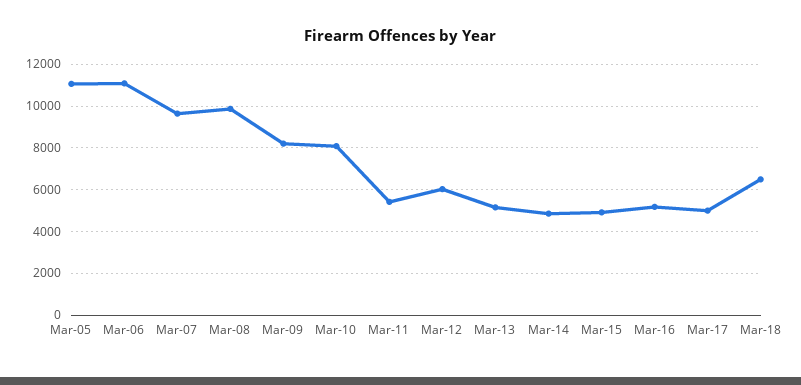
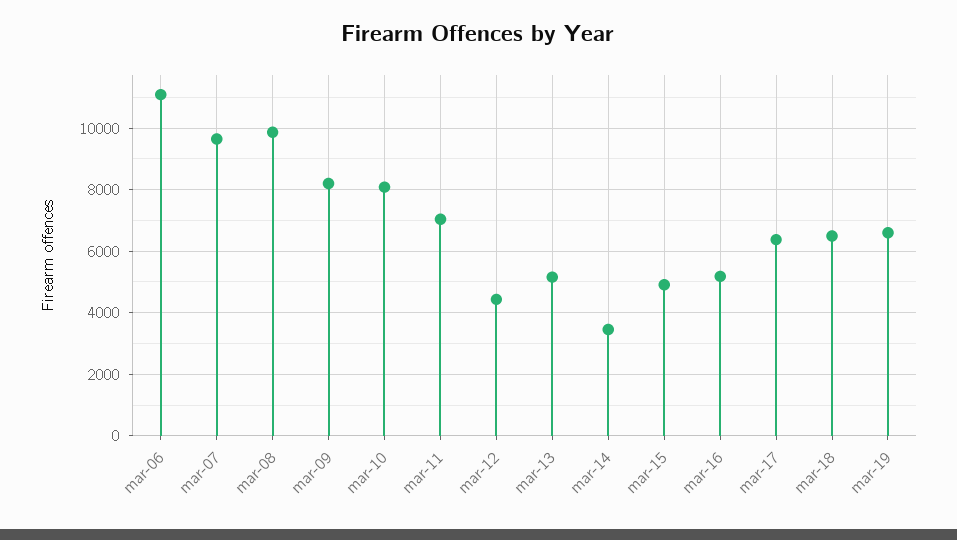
Mar-05: 11000 -> none
Mar-11: 5500 -> 7000
Mar-12: 6000 -> 4400
Mar-14: 5000 -> 3400
Mar-17: 5000 -> 6400
mar-19: none -> 6600

